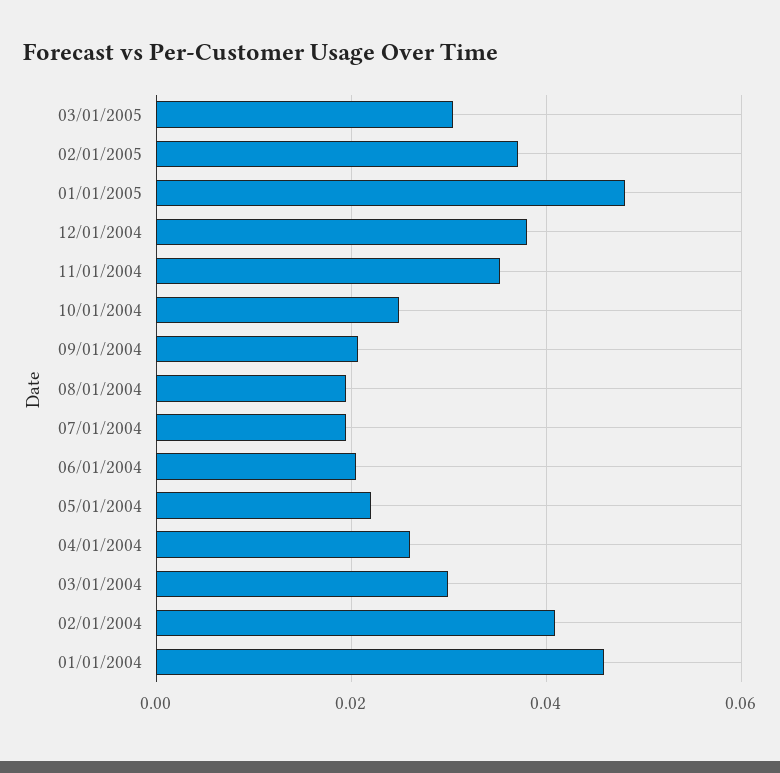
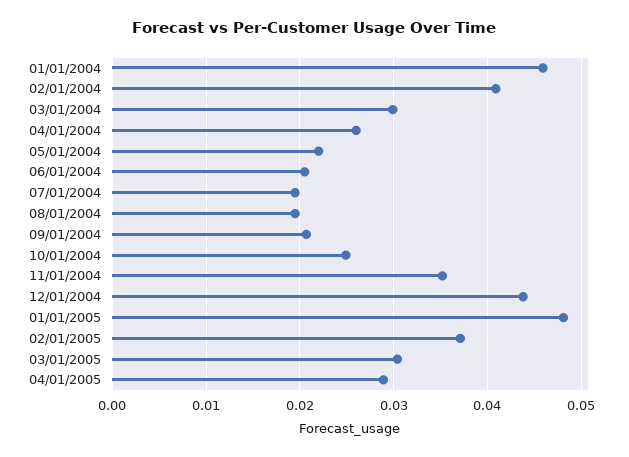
12/01/2004: 0.038 -> 0.044
04/01/2005: none -> 0.029

